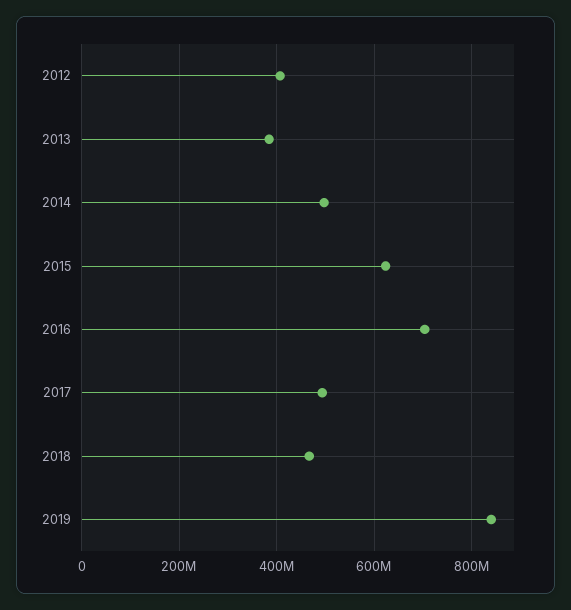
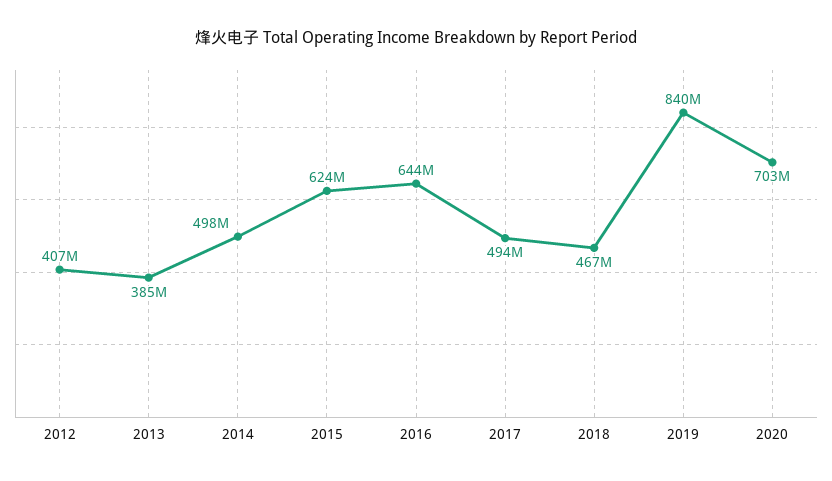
2016: 700000000 -> 644000000
2020: none -> 703000000

